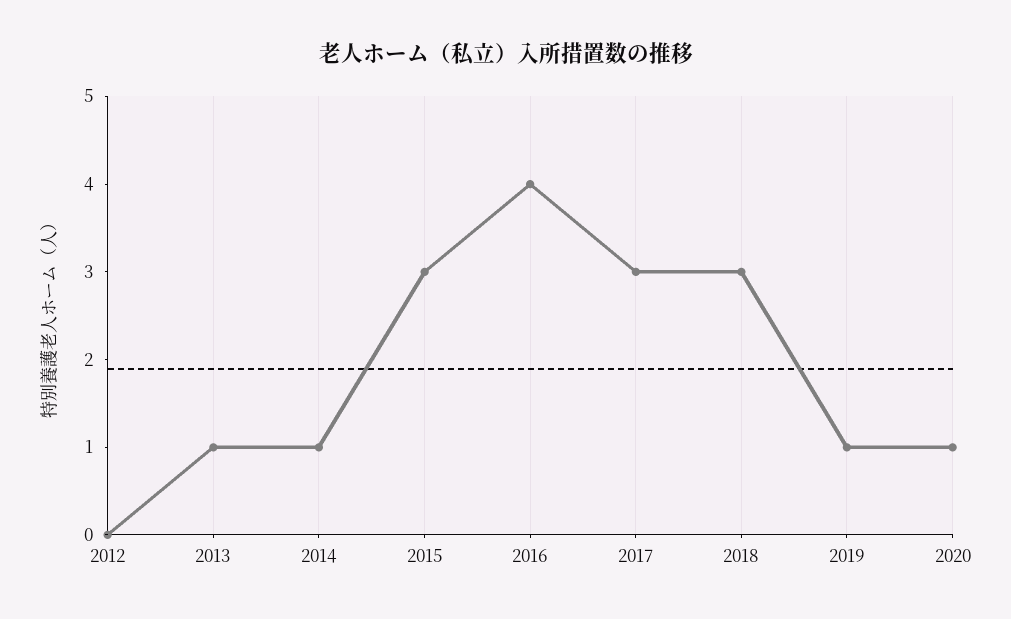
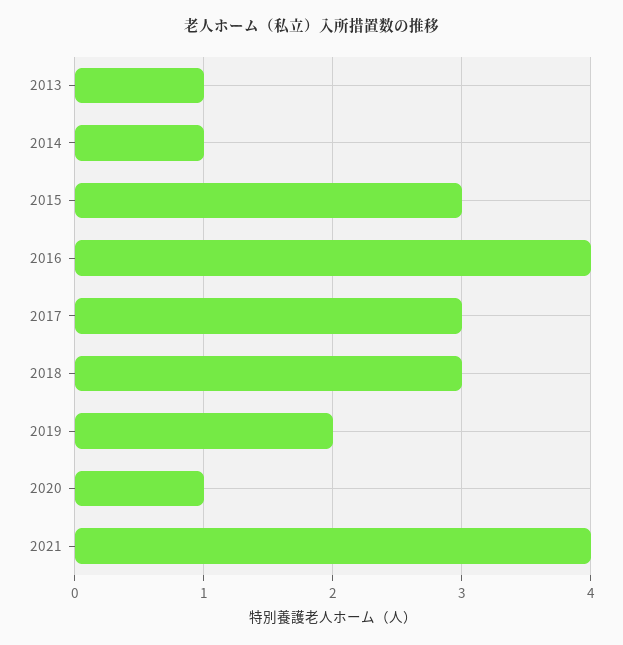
2012: 0 -> none
2019: 1 -> 2
2021: none -> 4

